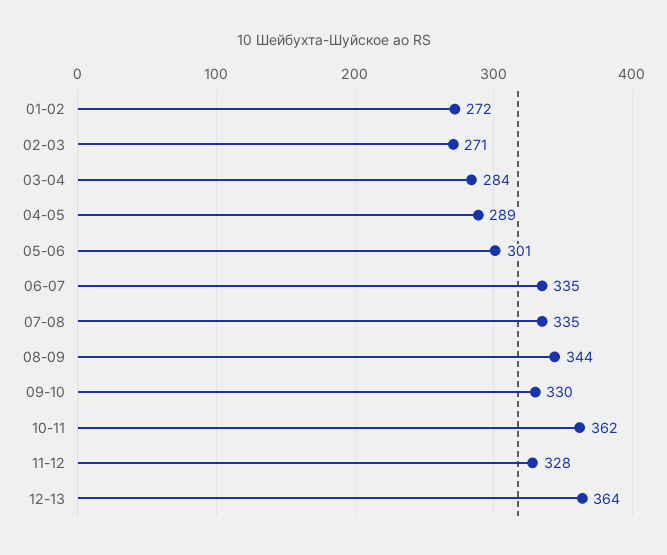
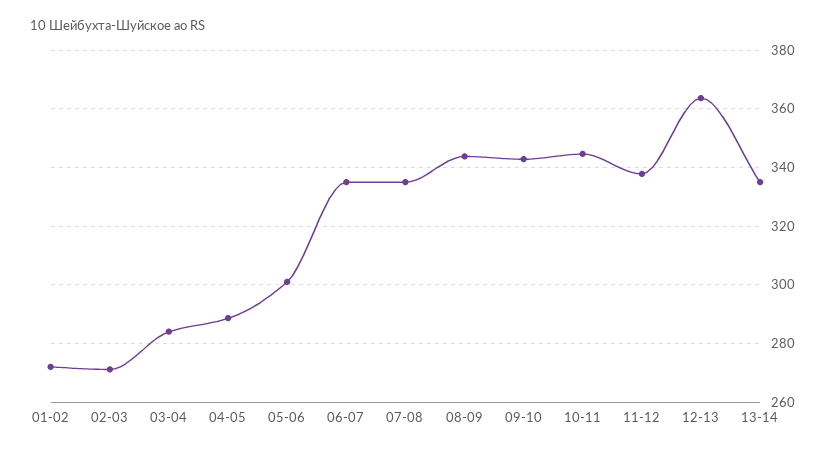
09-10: 330 -> 342.5
10-11: 362 -> 345
11-12: 328 -> 337.5
13-14: none -> 335

